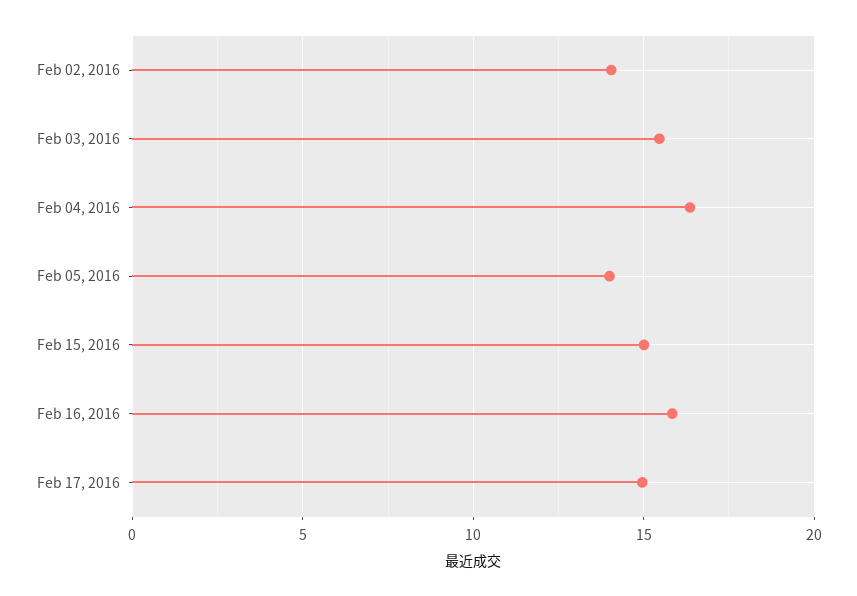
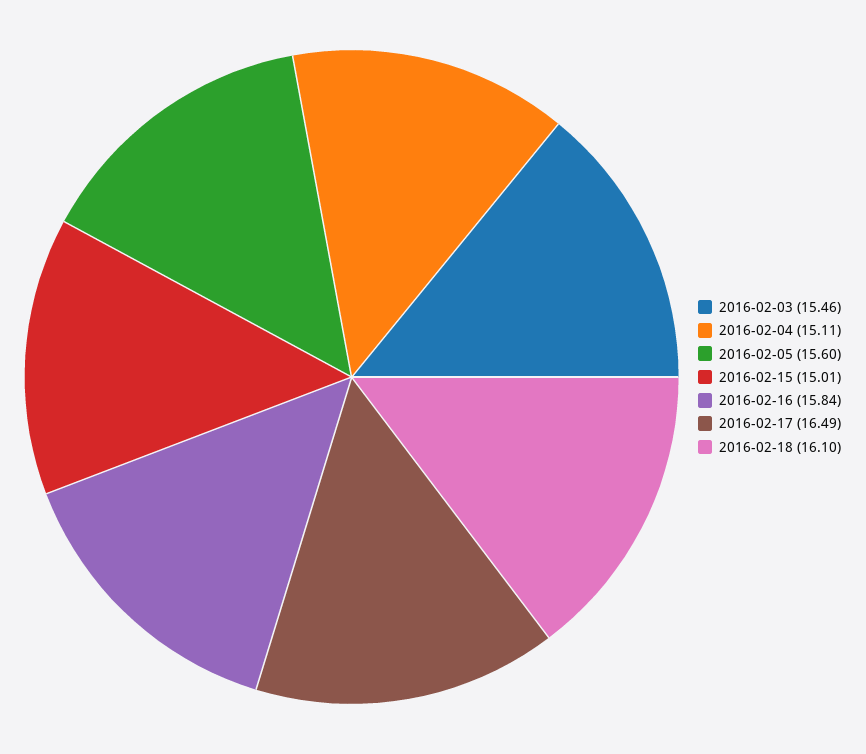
Feb 02, 2016: 14 -> none
Feb 04, 2016: 16.5 -> 15.11
Feb 05, 2016: 14 -> 15.6
Feb 17, 2016: 15 -> 16.49
2016-02-18: none -> 16.1

